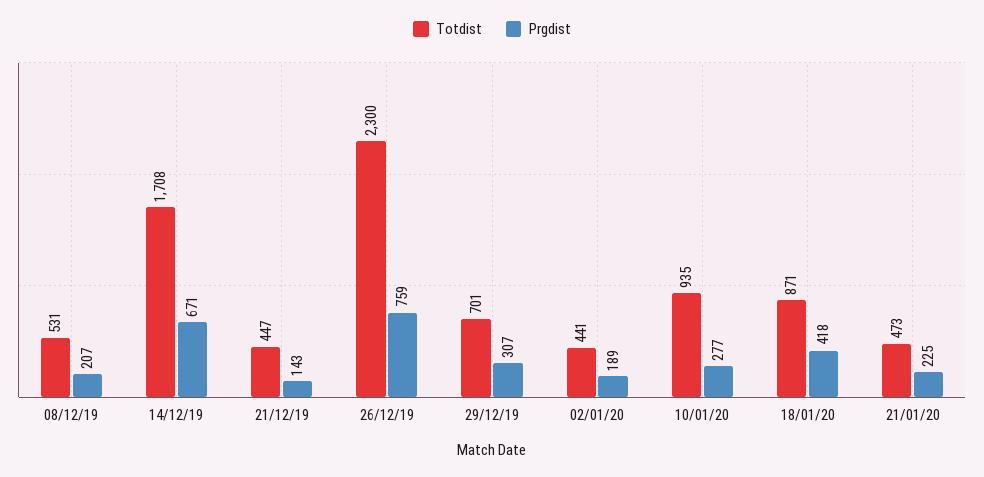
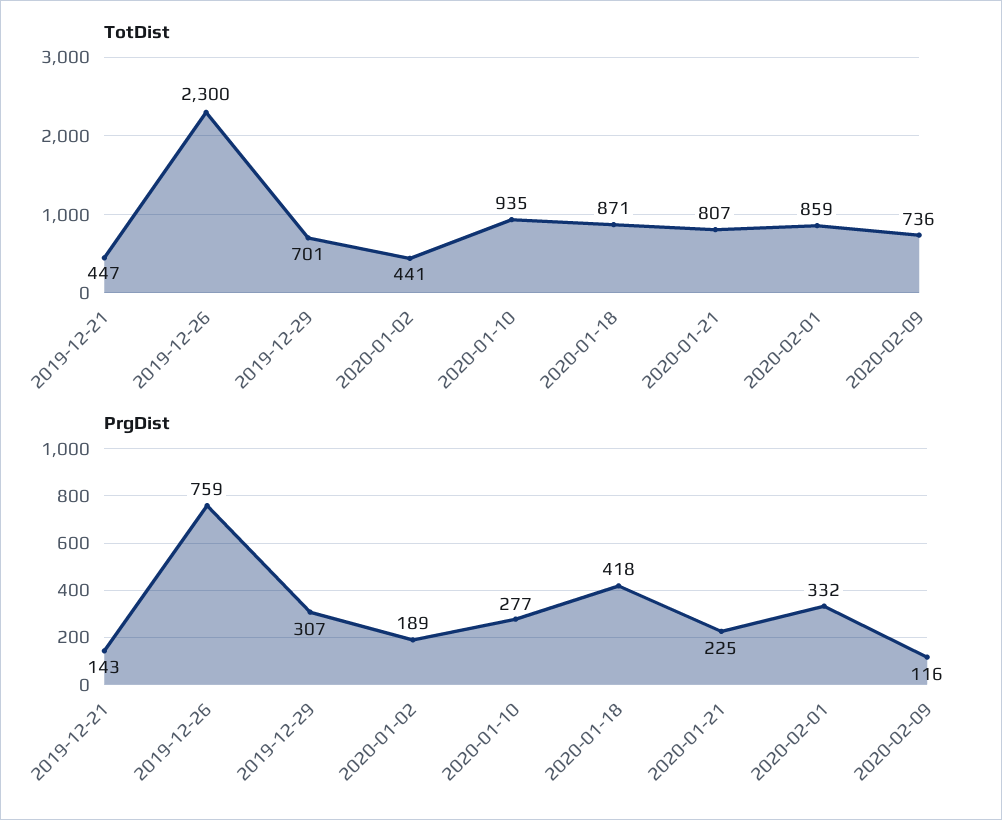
Totdist, 08/12/19: 531 -> none
Prgdist, 08/12/19: 207 -> none
Totdist, 14/12/19: 1708 -> none
Prgdist, 14/12/19: 671 -> none
Totdist, 21/01/20: 473 -> 807
Totdist, 2020-02-01: none -> 859
Totdist, 2020-02-09: none -> 736
Prgdist, 2020-02-01: none -> 332
Prgdist, 2020-02-09: none -> 116

